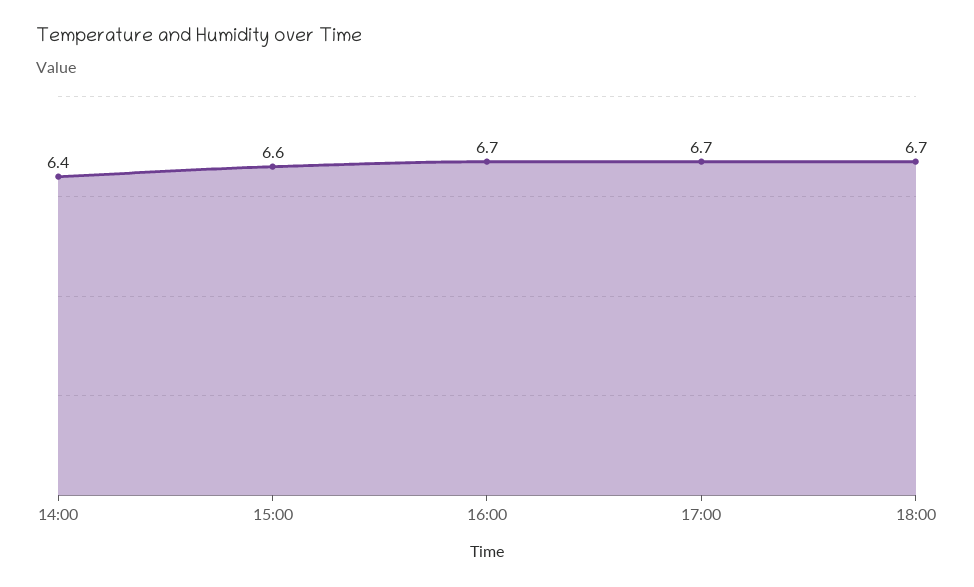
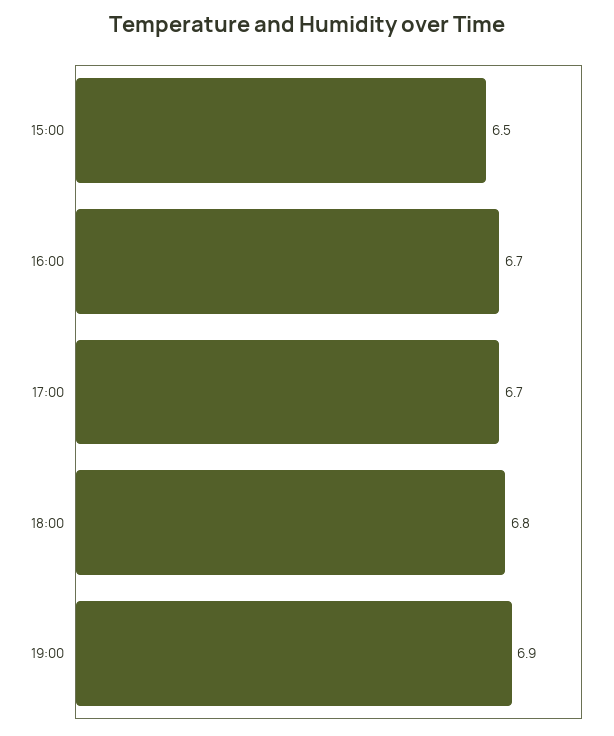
14:00: 6.4 -> none
15:00: 6.6 -> 6.5
18:00: 6.7 -> 6.8
19:00: none -> 6.9

